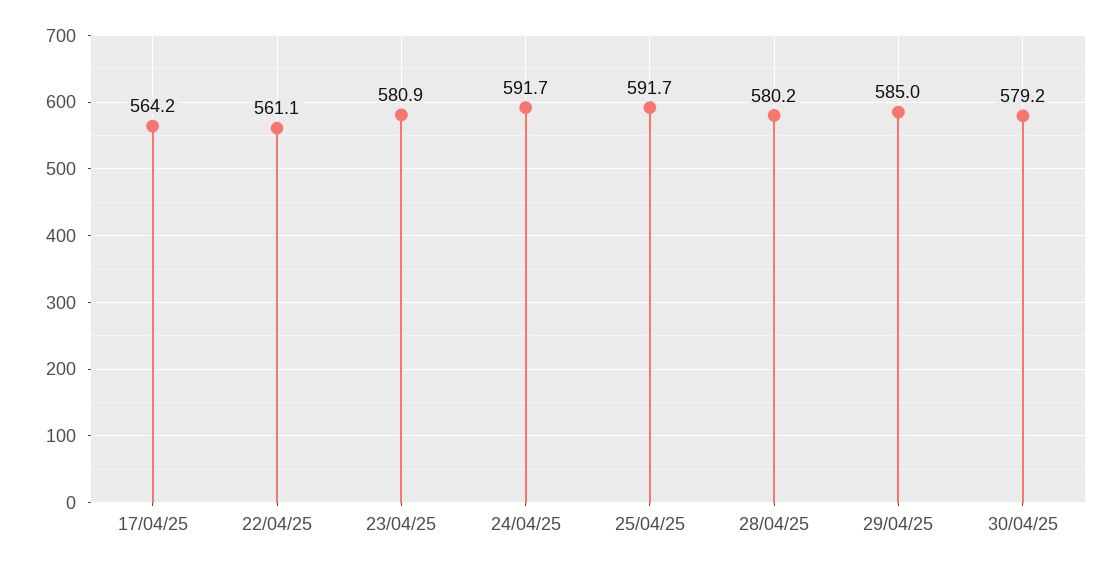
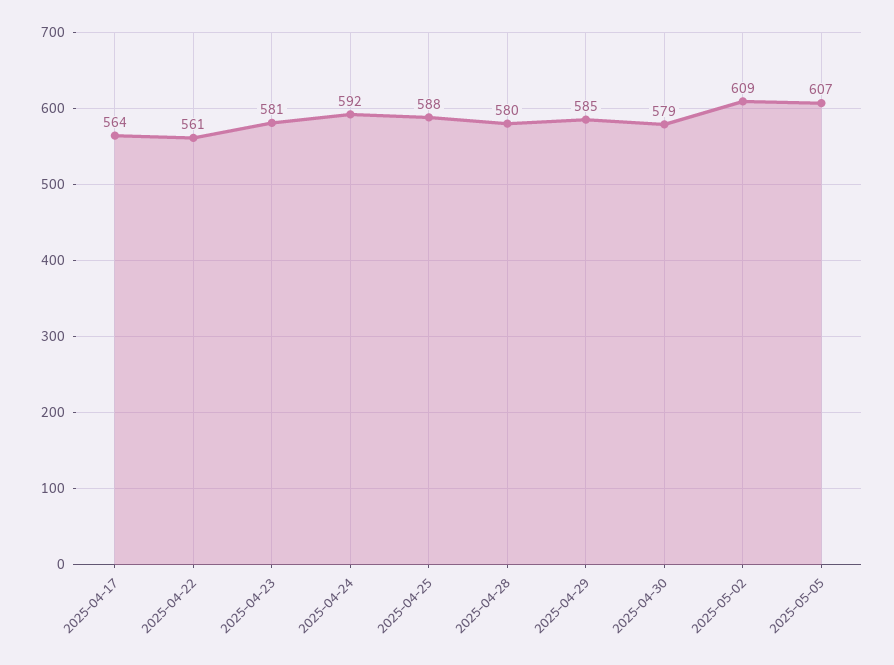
25/04/25: 591.7 -> 588
2025-05-02: none -> 609
2025-05-05: none -> 607

